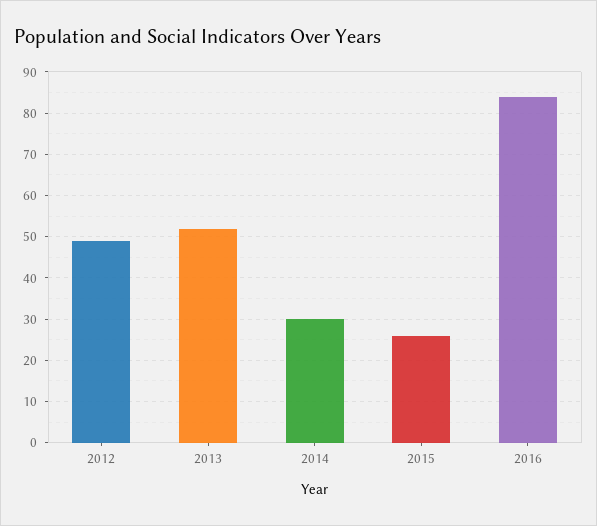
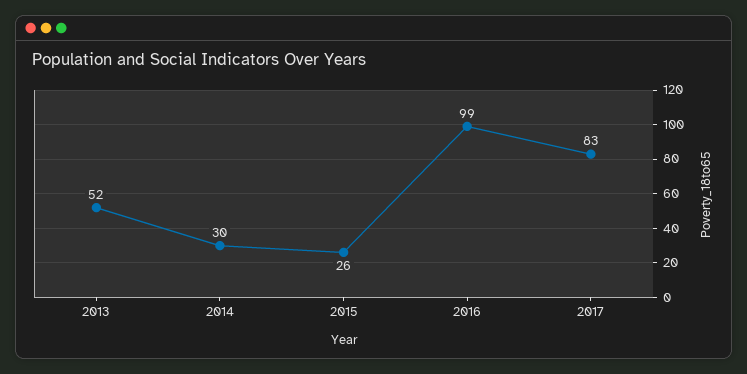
2012: 50 -> none
2016: 85 -> 99
2017: none -> 83

